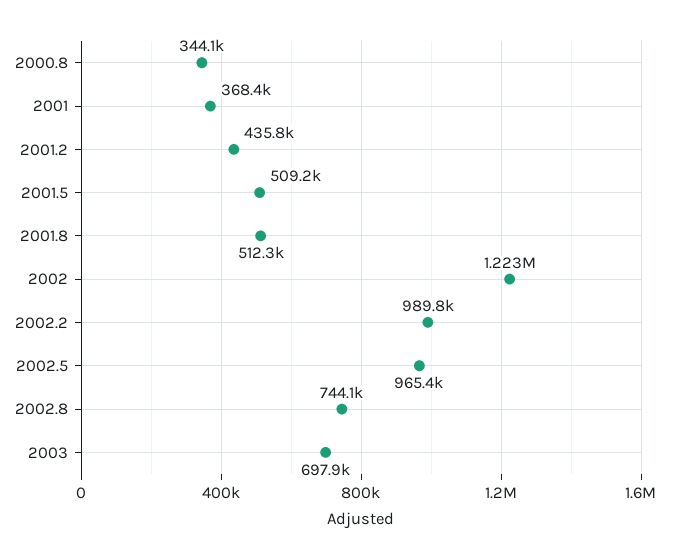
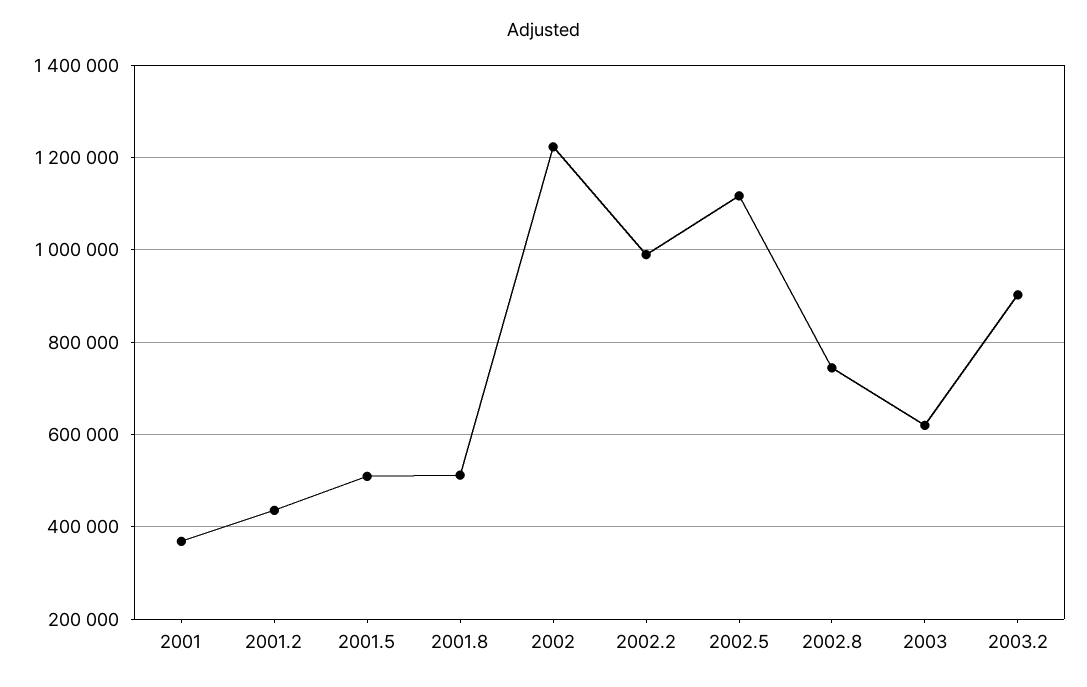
2000.8: 344100 -> none
2002.5: 965400 -> 1120000
2003: 697900 -> 620000
2003.2: none -> 900000

